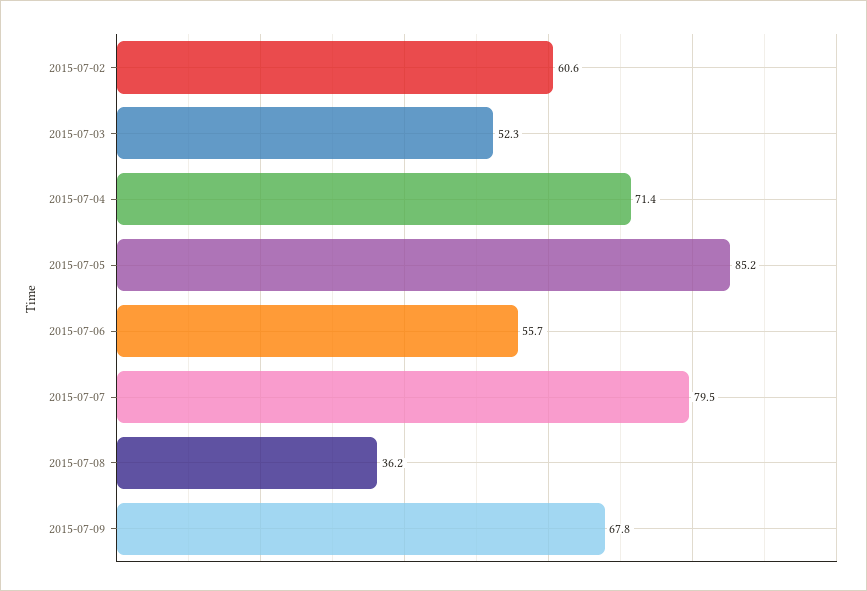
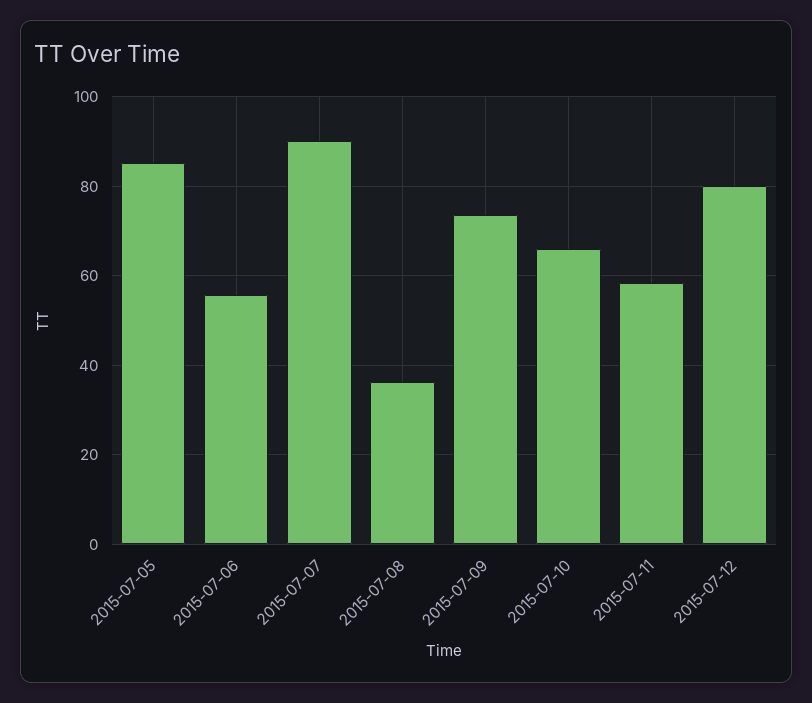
2015-07-02: 60.6 -> none
2015-07-03: 52.3 -> none
2015-07-04: 71.4 -> none
2015-07-07: 79.5 -> 90
2015-07-09: 67.8 -> 74
2015-07-10: none -> 66
2015-07-11: none -> 58
2015-07-12: none -> 80

